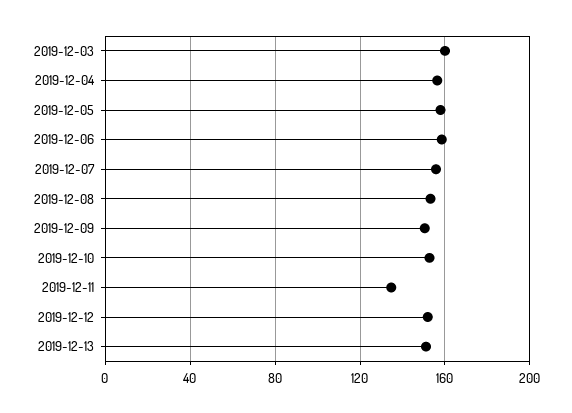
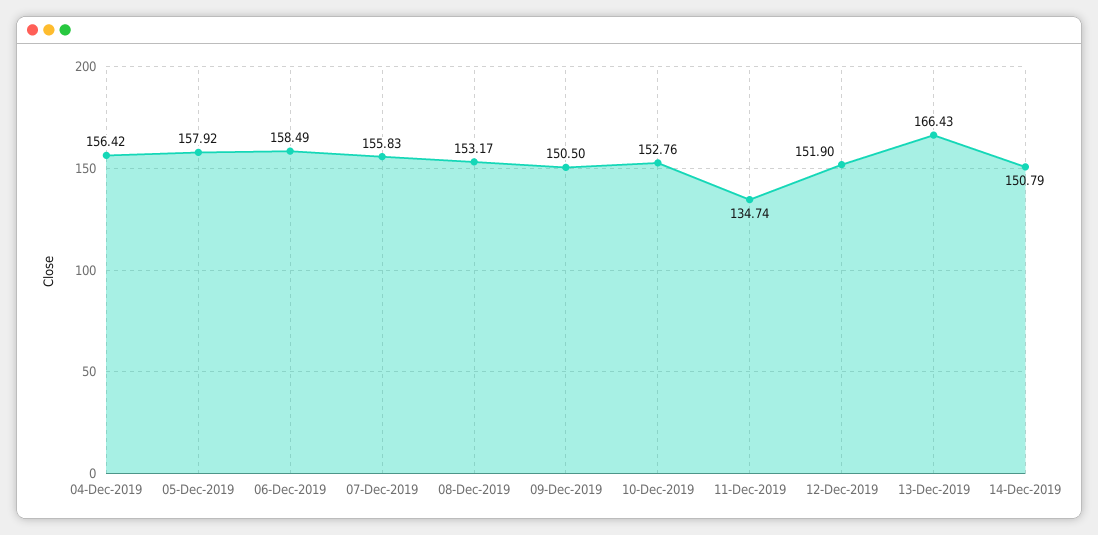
2019-12-03: 160 -> none
2019-12-13: 150 -> 166.43
14-Dec-2019: none -> 150.79

